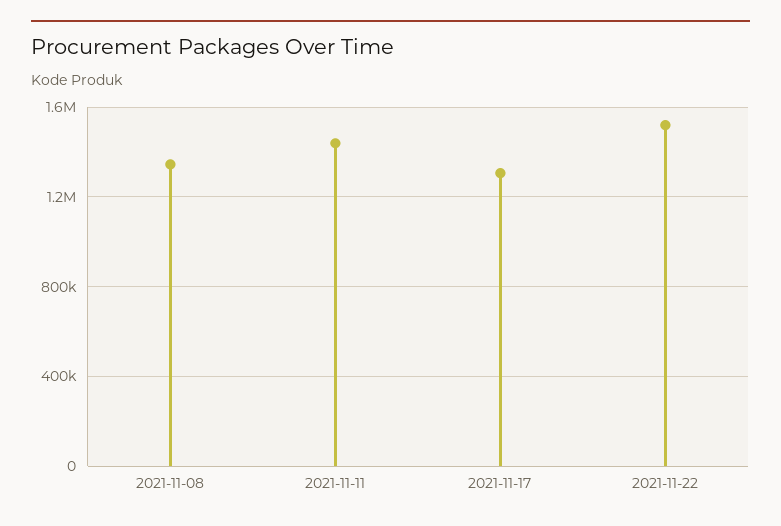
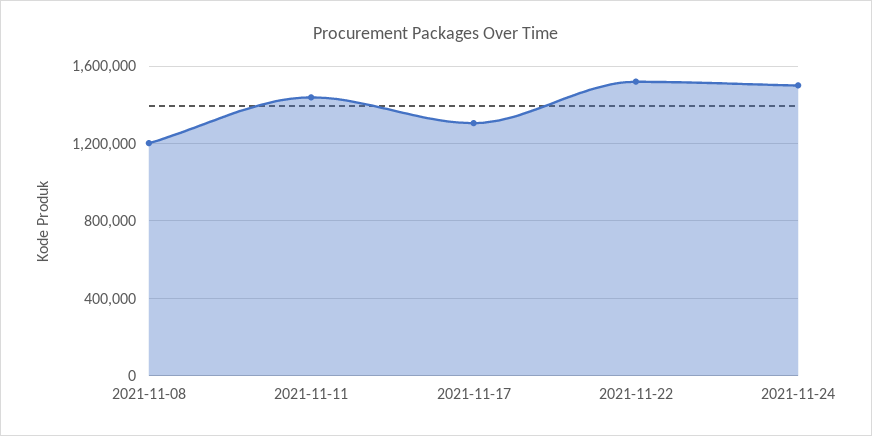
2021-11-08: 1350000 -> 1200000
2021-11-24: none -> 1500000

